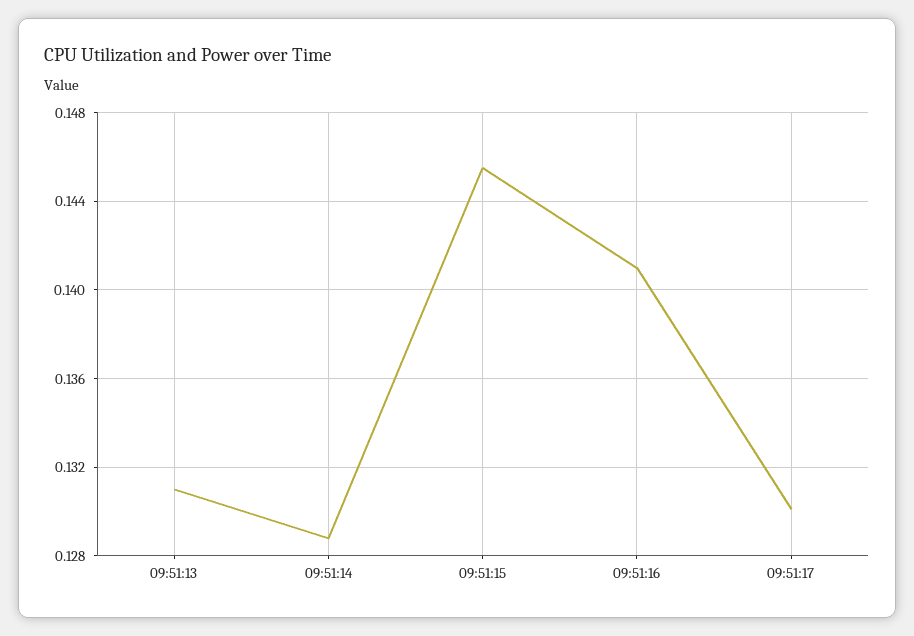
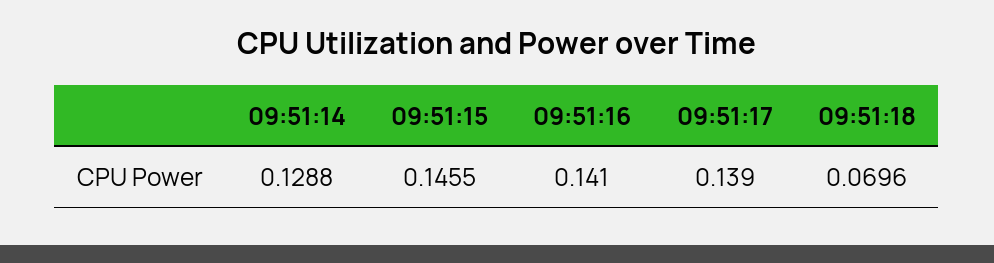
09:51:13: 0.131 -> none
09:51:17: 0.13 -> 0.139
09:51:18: none -> 0.0696

